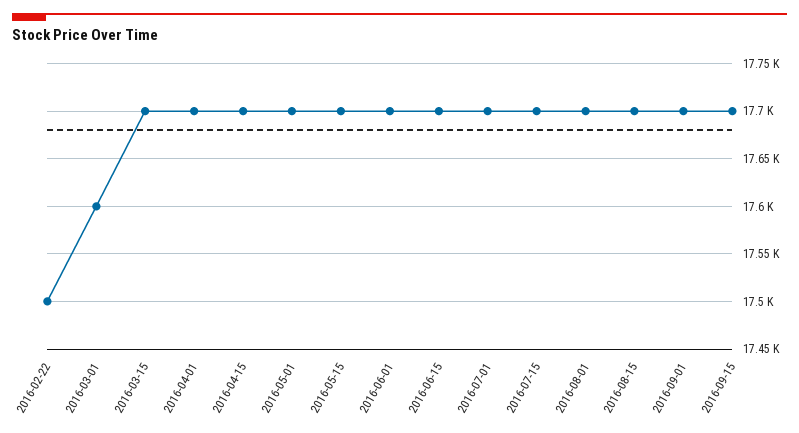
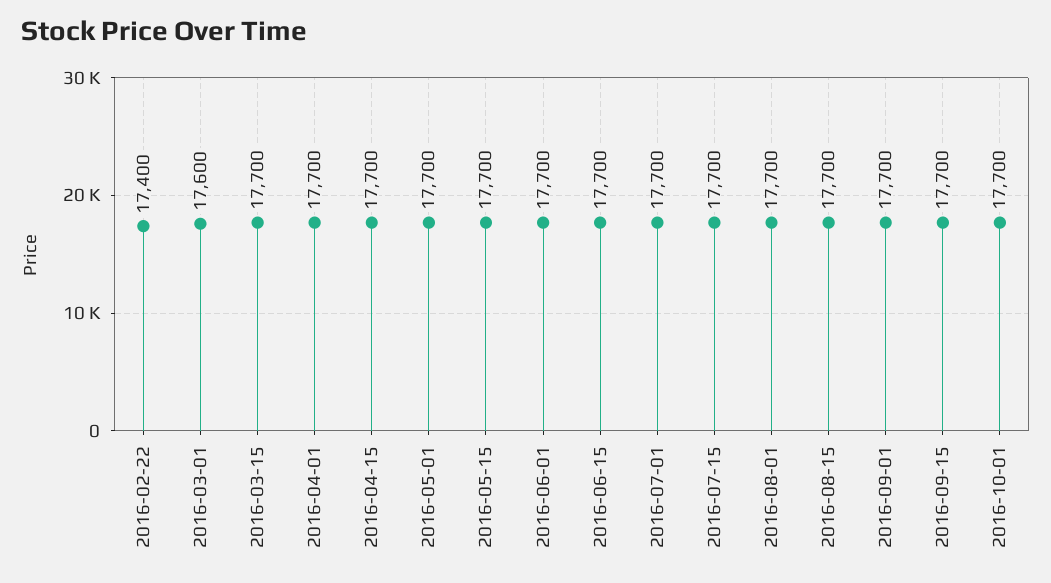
2016-02-22: 17500 -> 17400
2016-10-01: none -> 17700

